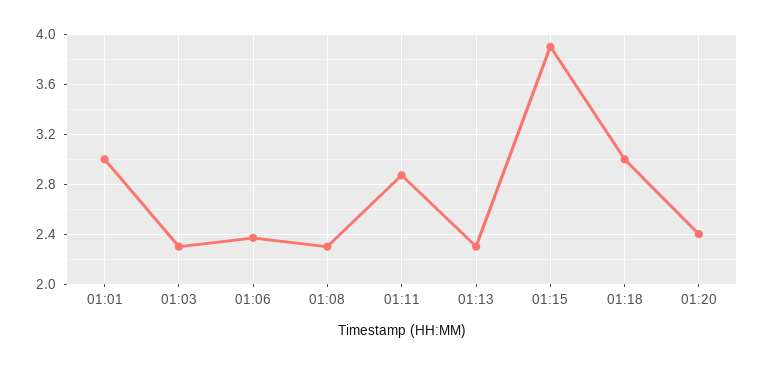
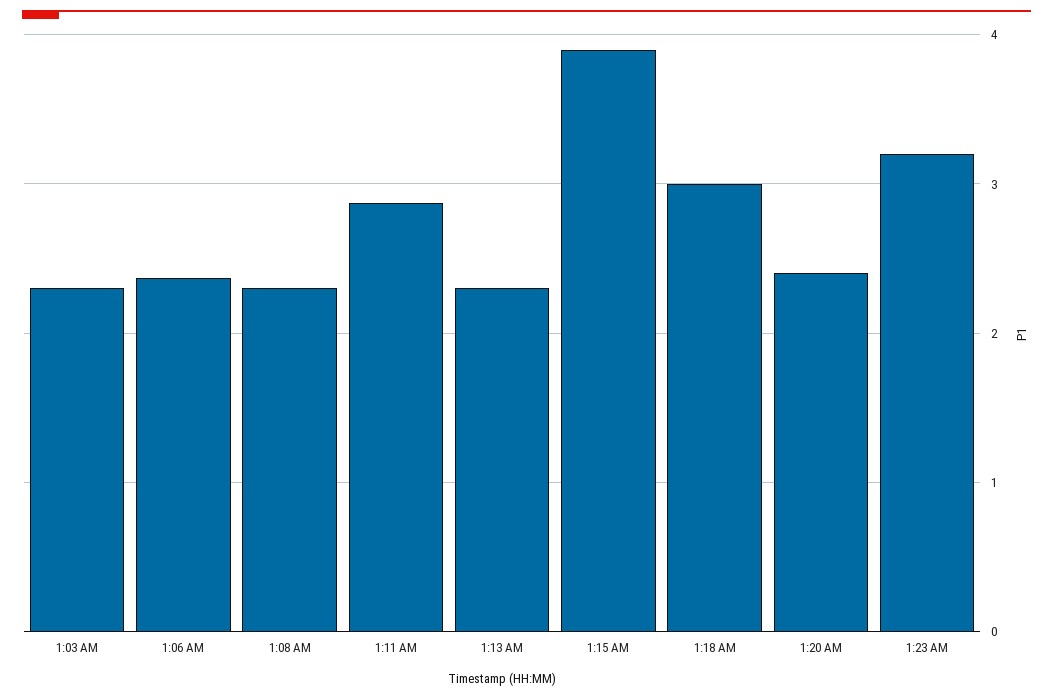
01:01: 3 -> none
1:23 AM: none -> 3.2

